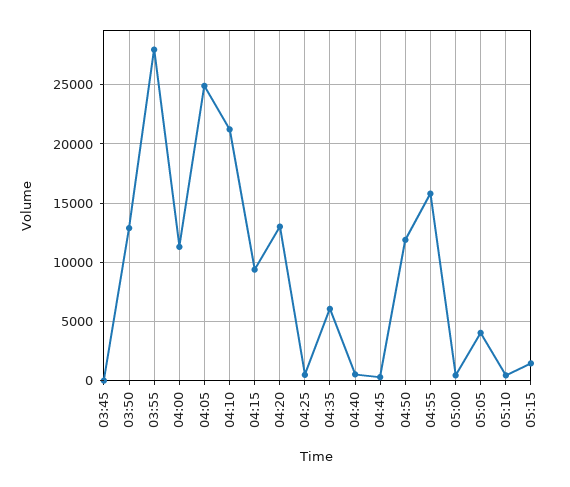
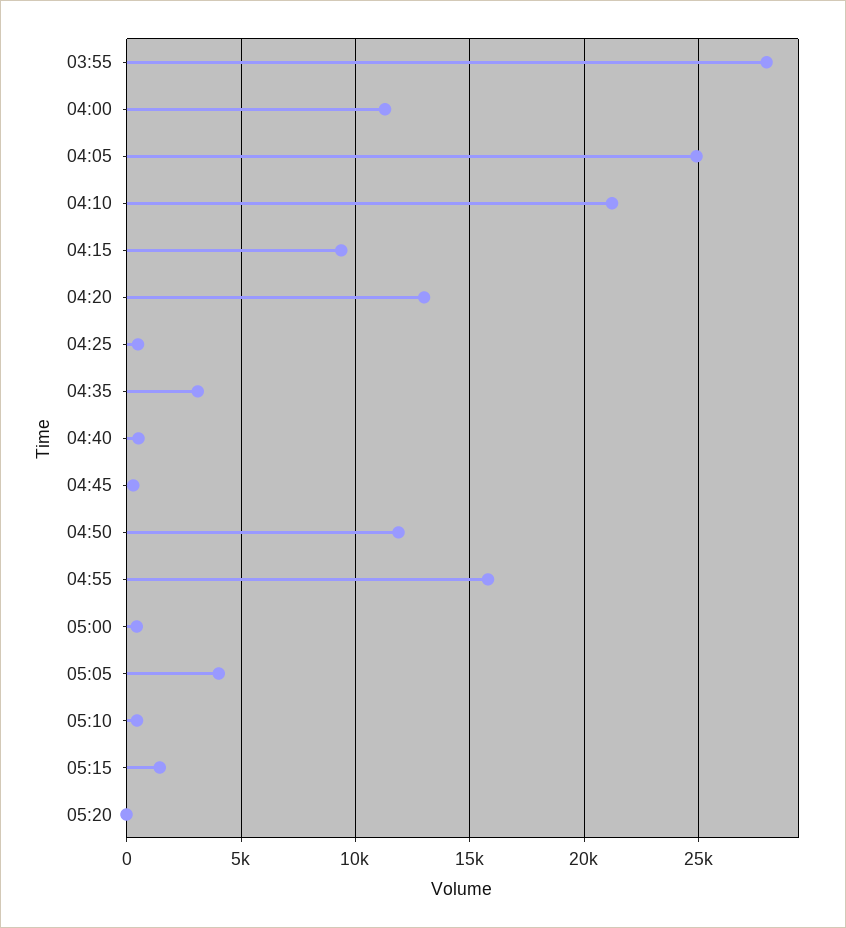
03:45: 0 -> none
03:50: 13000 -> none
04:35: 6000 -> 3000
05:20: none -> 0

